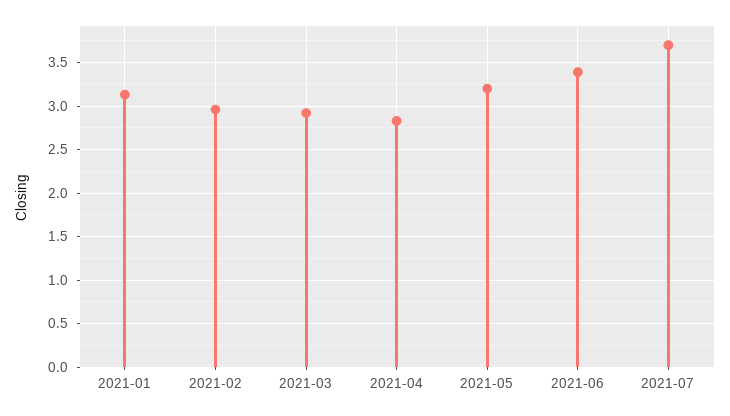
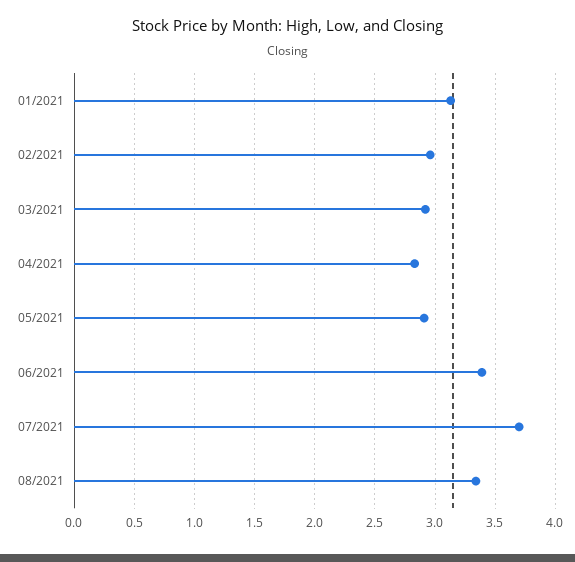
2021-05: 3.2 -> 2.9
08/2021: none -> 3.35

